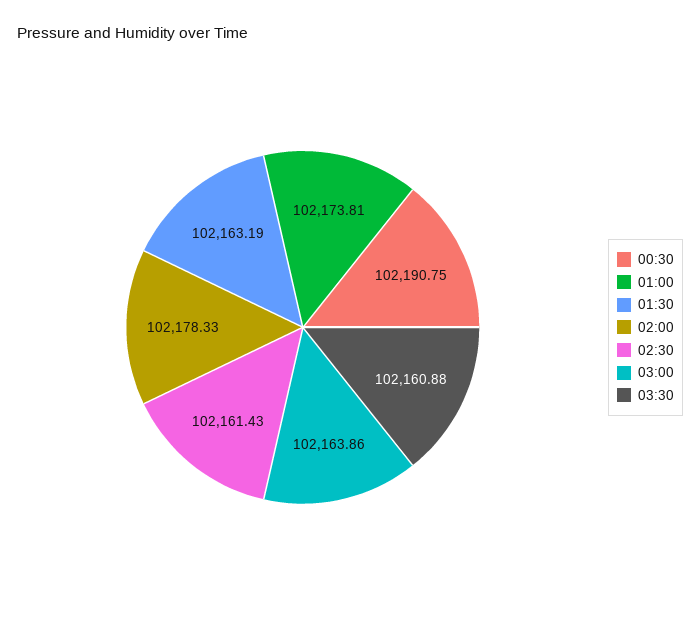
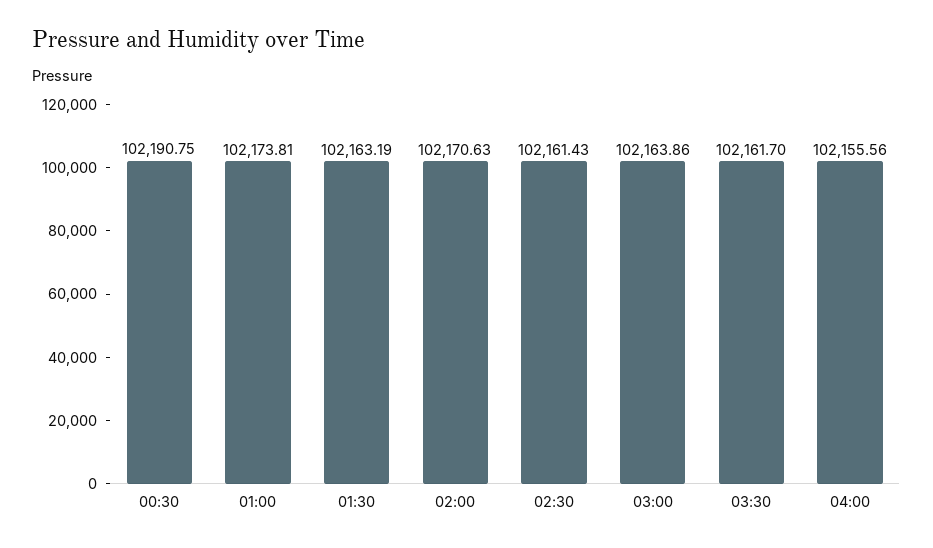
02:00: 102178.33 -> 102170.63
03:30: 102160.88 -> 102161.7
04:00: none -> 102155.56

